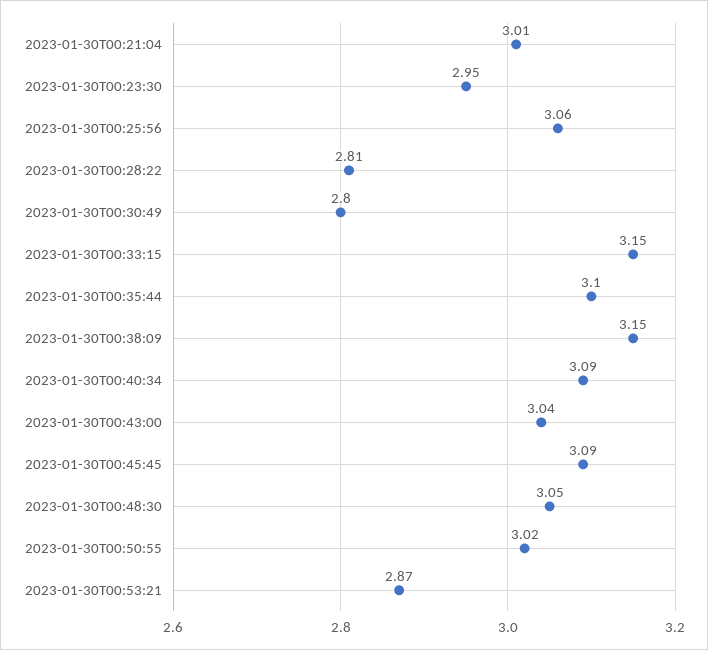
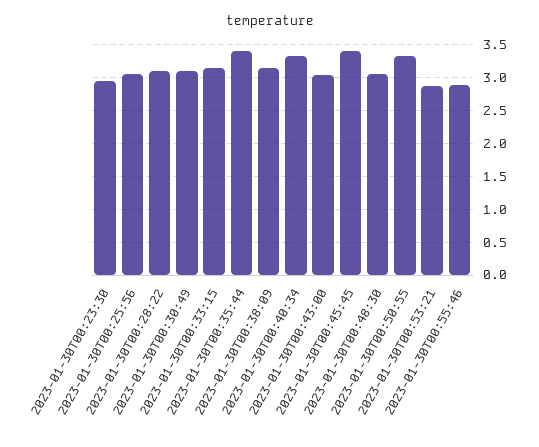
2023-01-30T00:21:04: 3.01 -> none
2023-01-30T00:28:22: 2.81 -> 3.1
2023-01-30T00:30:49: 2.8 -> 3.1
2023-01-30T00:35:44: 3.1 -> 3.4
2023-01-30T00:40:34: 3.09 -> 3.3
2023-01-30T00:45:45: 3.09 -> 3.4
2023-01-30T00:50:55: 3.02 -> 3.3
2023-01-30T00:55:46: none -> 2.9

